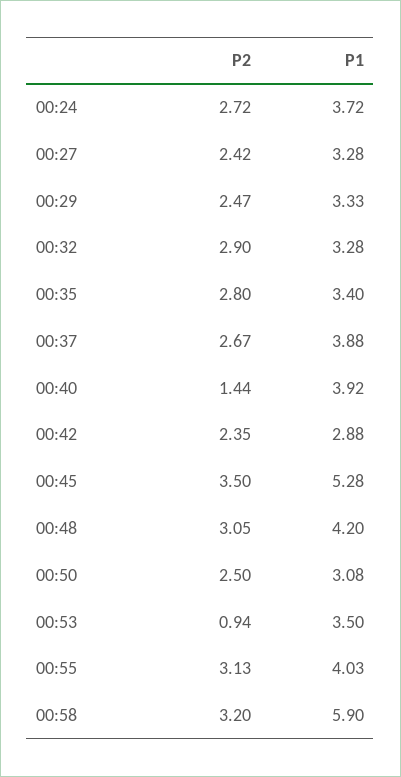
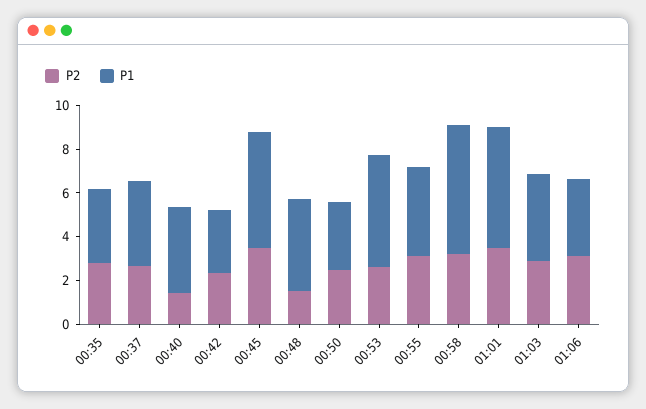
P2, 00:24: 2.72 -> none
P1, 00:24: 3.72 -> none
P2, 00:27: 2.42 -> none
P1, 00:27: 3.28 -> none
P2, 00:29: 2.47 -> none
P1, 00:29: 3.33 -> none
P2, 00:32: 2.9 -> none
P1, 00:32: 3.28 -> none
P2, 00:48: 3.05 -> 1.5
P2, 00:53: 0.94 -> 2.5
P1, 00:53: 3.5 -> 5
P2, 01:01: none -> 3.5
P1, 01:01: none -> 5.5
P2, 01:03: none -> 3
P1, 01:03: none -> 4
P2, 01:06: none -> 3
P1, 01:06: none -> 3.5

